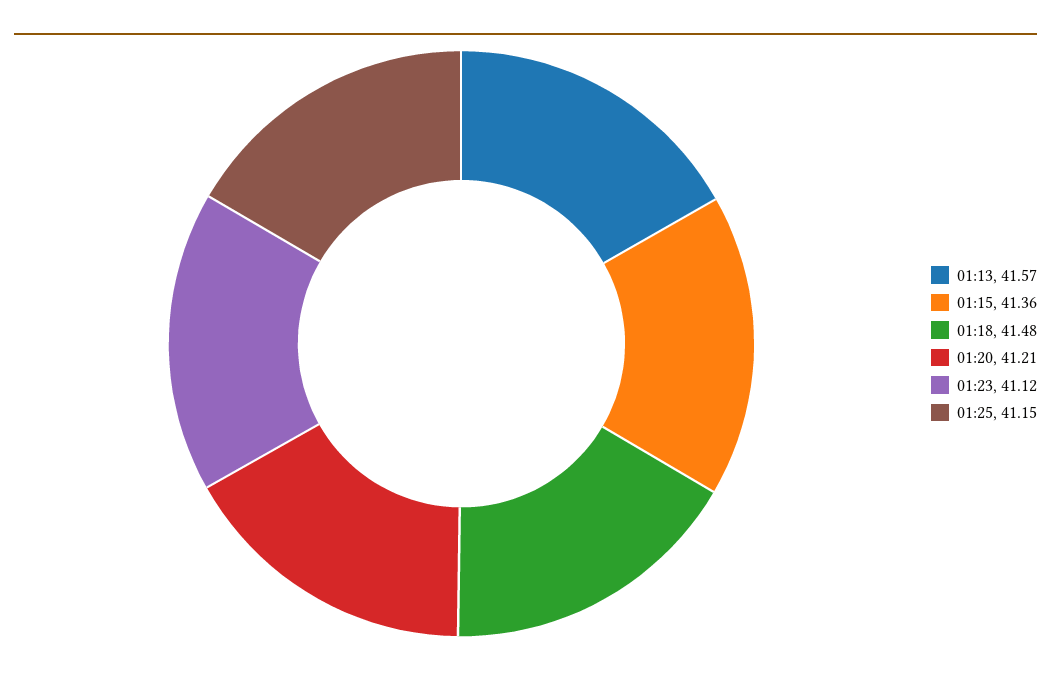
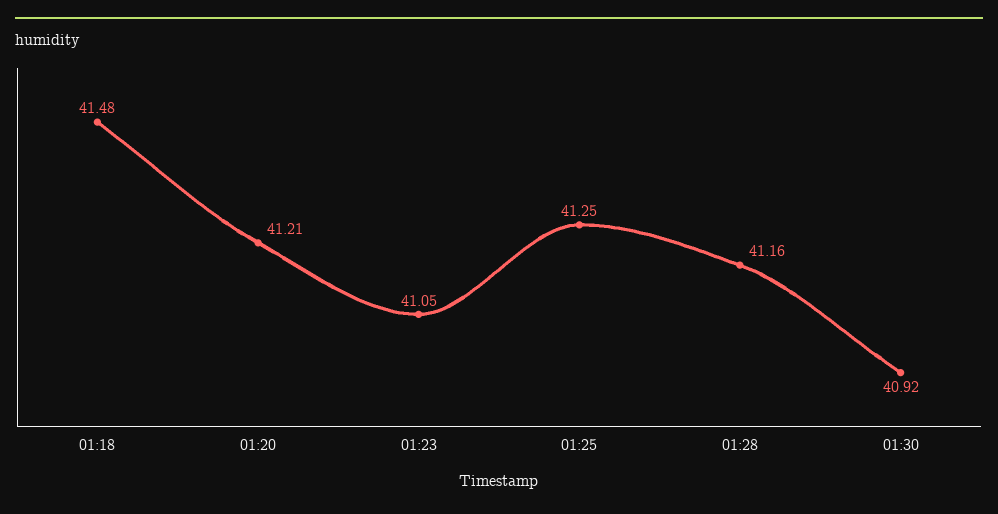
01:13: 41.57 -> none
01:15: 41.36 -> none
01:23: 41.12 -> 41.05
01:25: 41.15 -> 41.25
01:28: none -> 41.16
01:30: none -> 40.92

